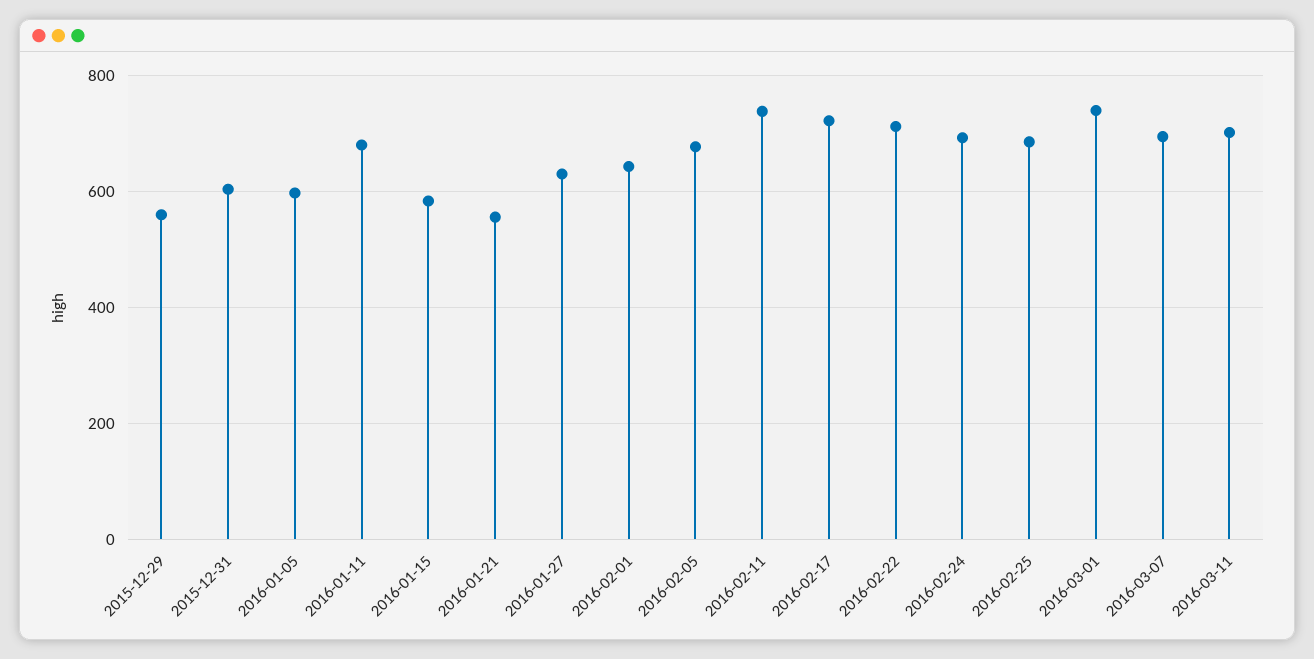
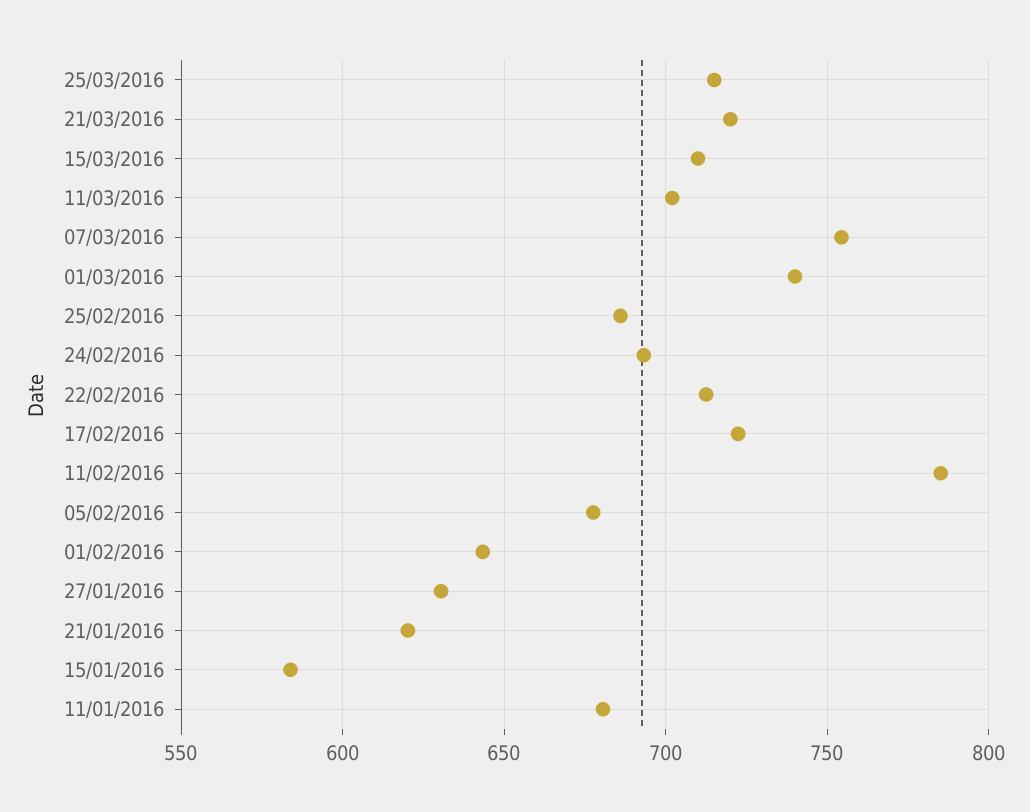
2015-12-29: 560 -> none
2015-12-31: 600 -> none
2016-01-05: 600 -> none
2016-01-21: 560 -> 620
2016-02-11: 740 -> 785
2016-03-07: 700 -> 755
25/03/2016: none -> 715
21/03/2016: none -> 720
15/03/2016: none -> 710

